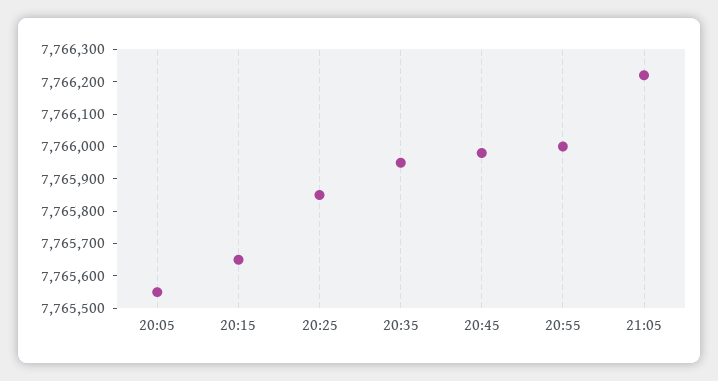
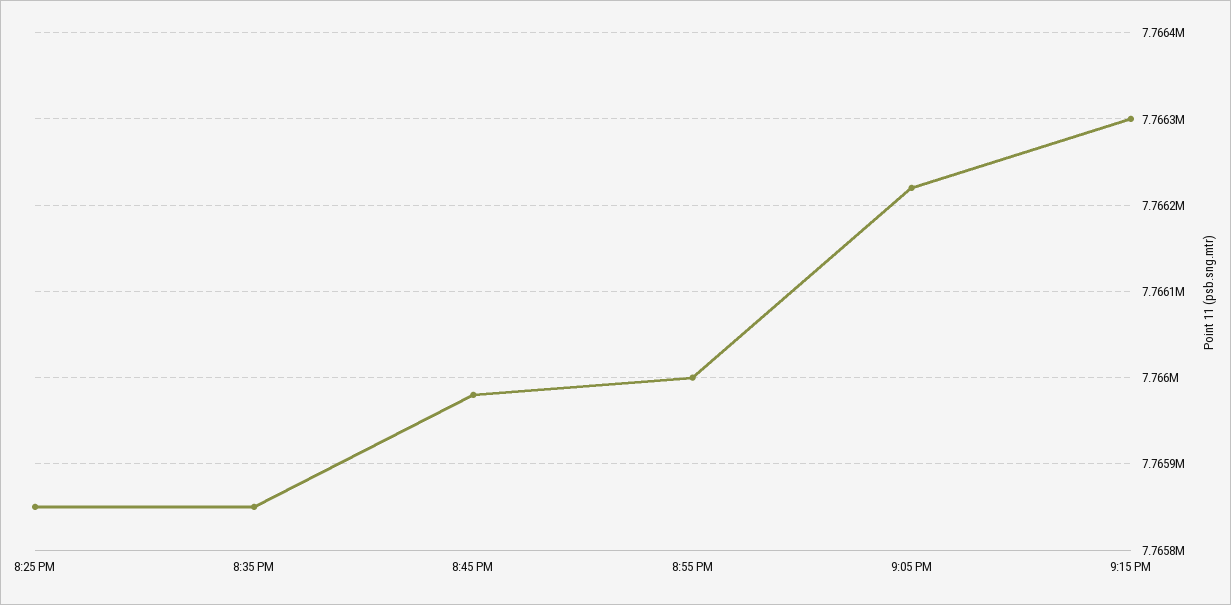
20:05: 7765550 -> none
20:15: 7765650 -> none
20:35: 7765950 -> 7765850
9:15 PM: none -> 7766300

